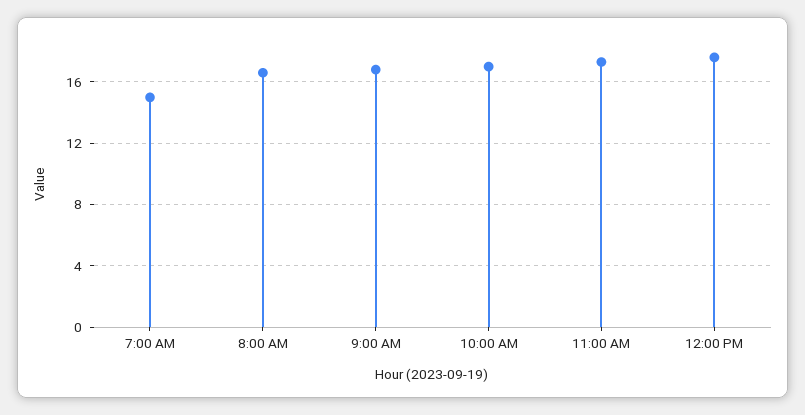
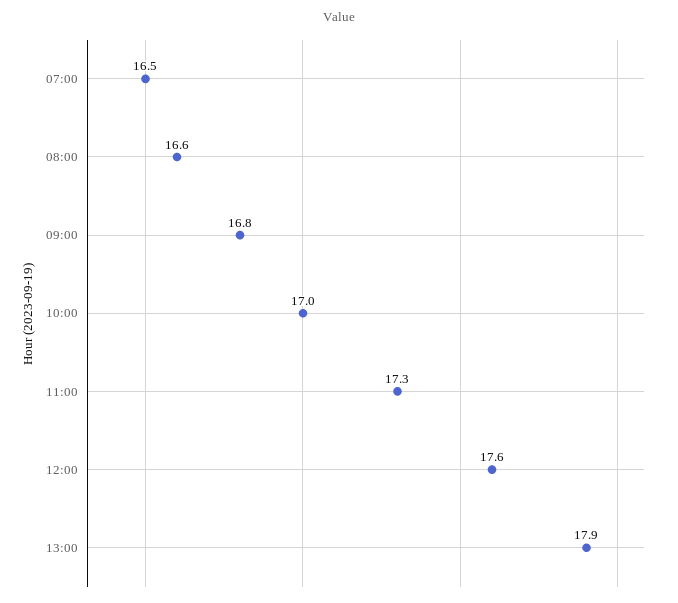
7:00 AM: 15 -> 16.5
13:00: none -> 17.9

